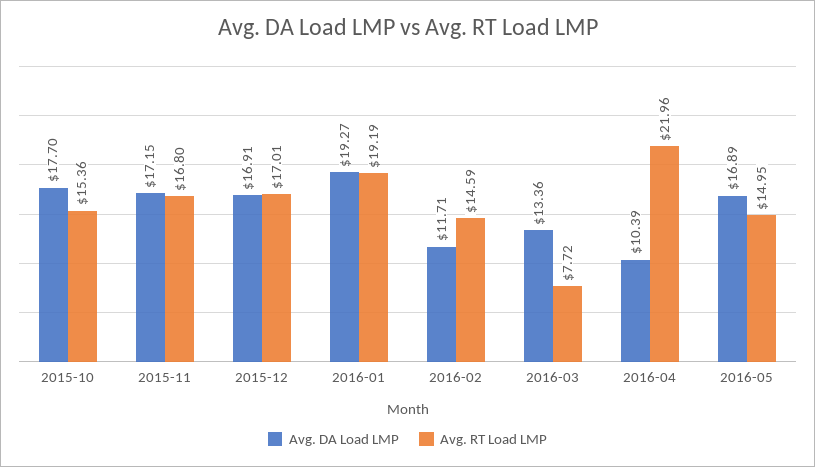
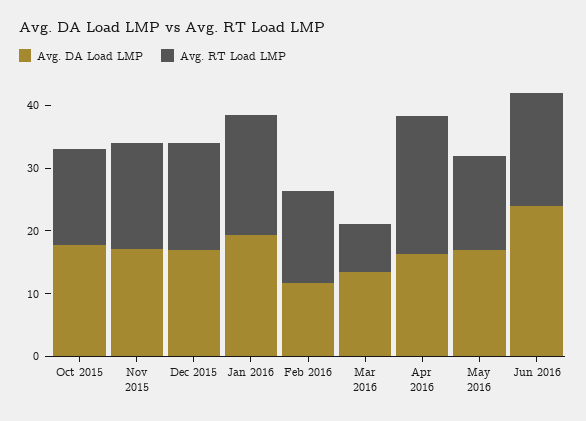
Avg. DA Load LMP, 2016-04: 10.39 -> 16
Avg. DA Load LMP, Jun 2016: none -> 24
Avg. RT Load LMP, Jun 2016: none -> 18

